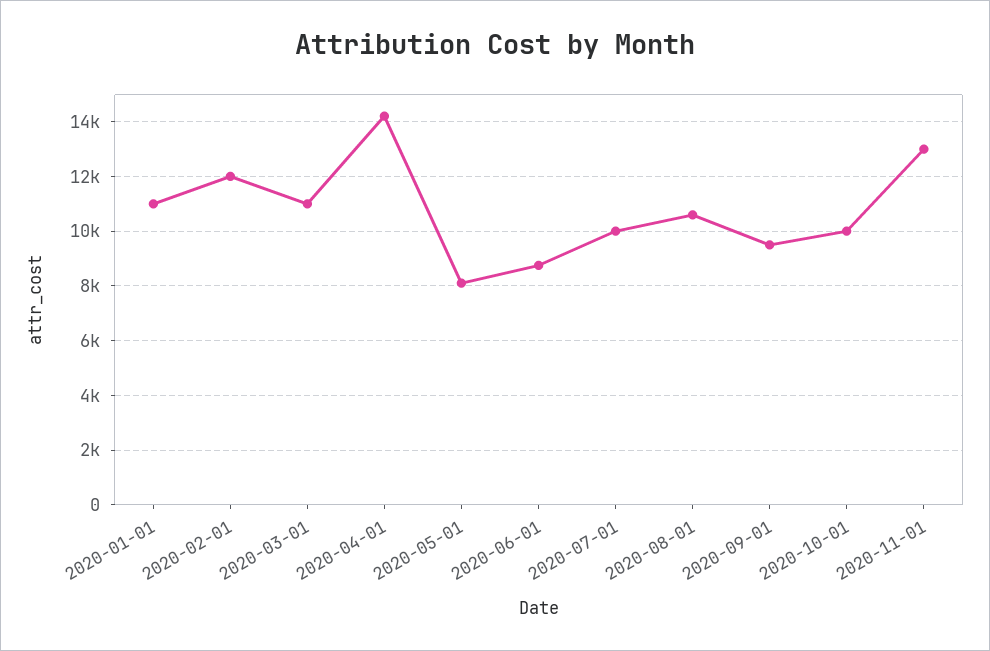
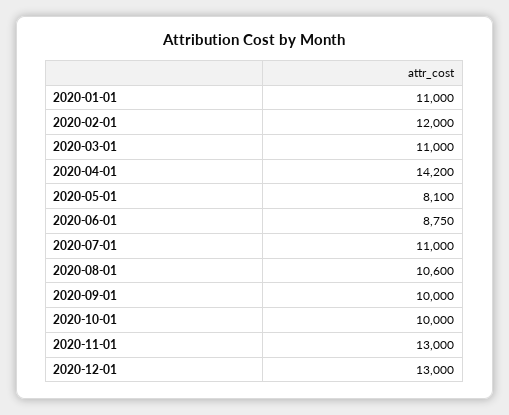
2020-07-01: 10000 -> 11000
2020-09-01: 9500 -> 10000
2020-12-01: none -> 13000

